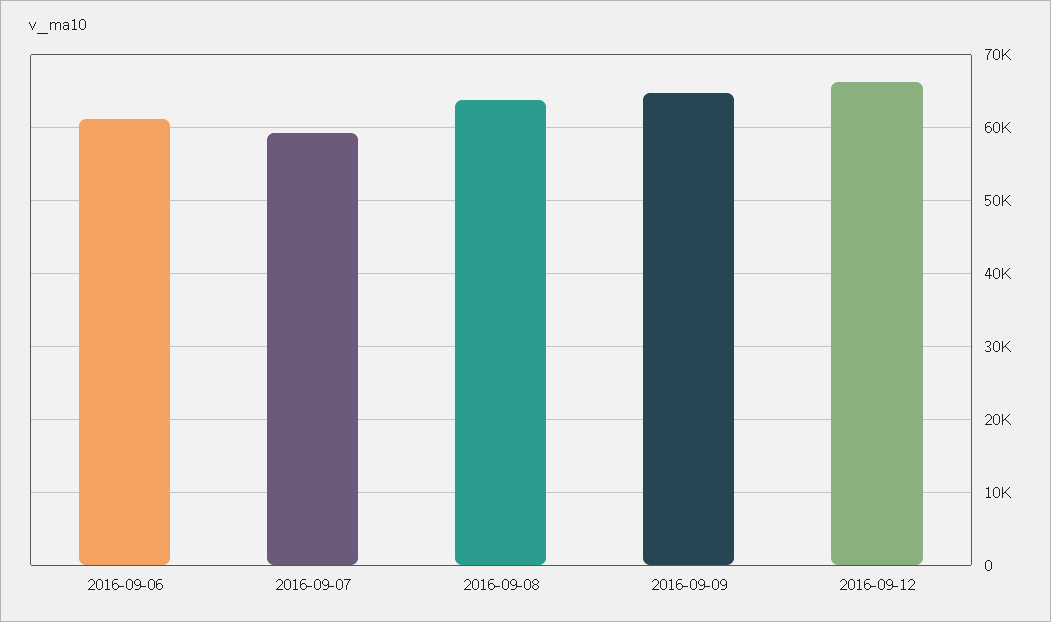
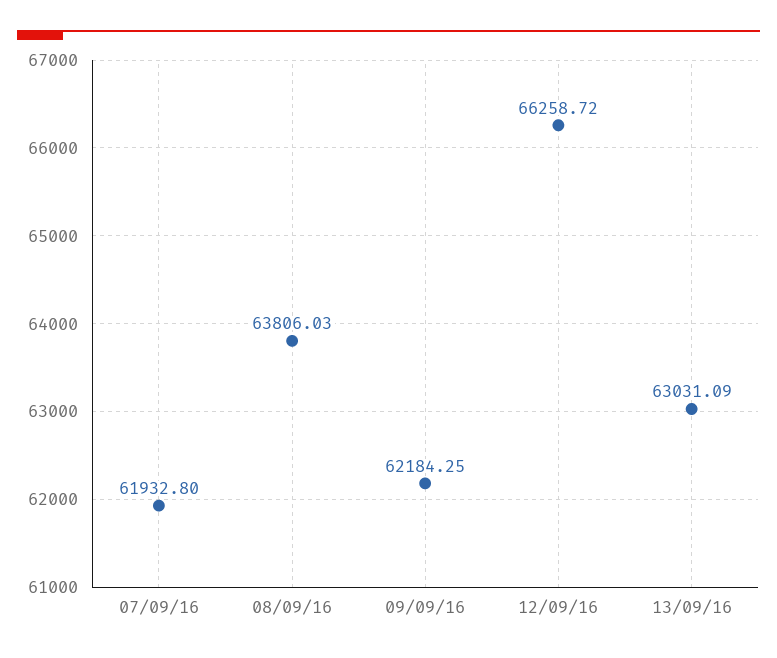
2016-09-06: 61000 -> none
2016-09-07: 59000 -> 61932.8
2016-09-09: 65000 -> 62184.25
13/09/16: none -> 63031.09

